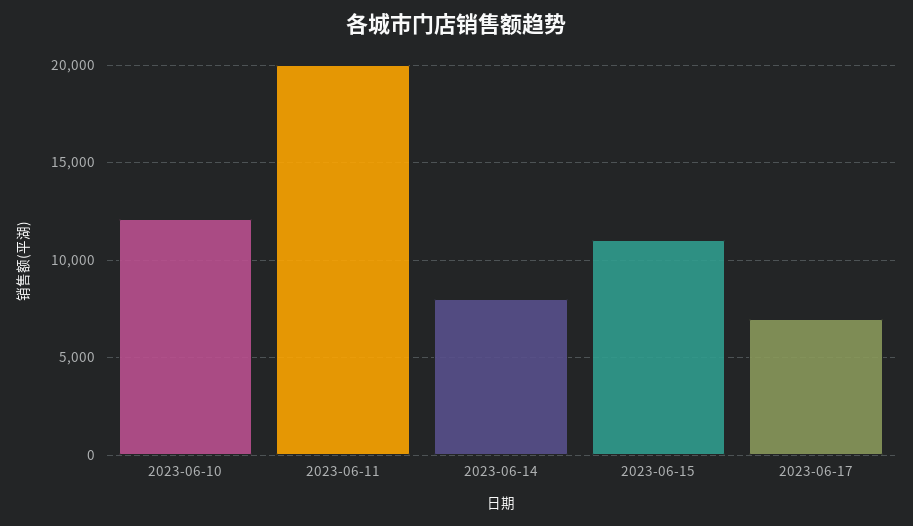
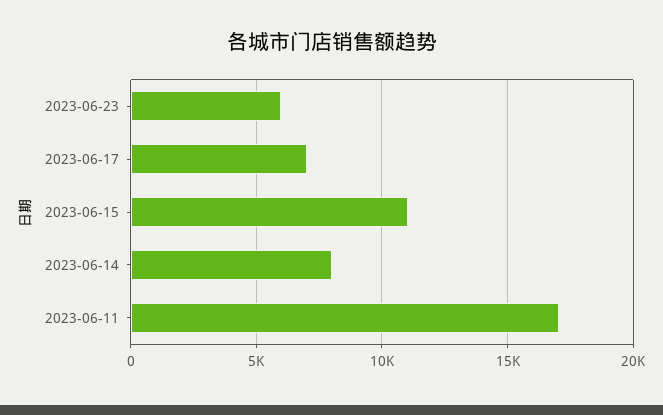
2023-06-10: 12000 -> none
2023-06-11: 20000 -> 17000
2023-06-23: none -> 6000

